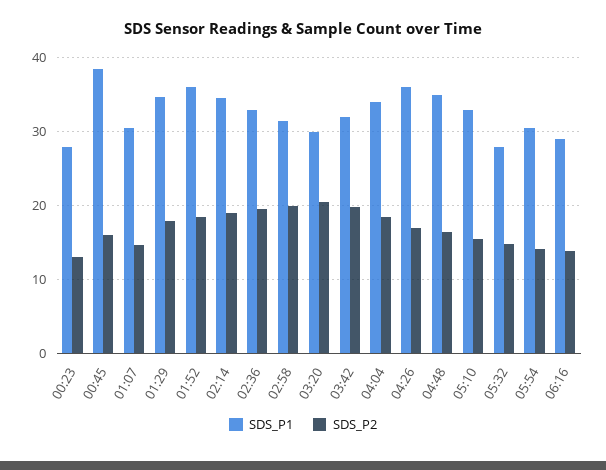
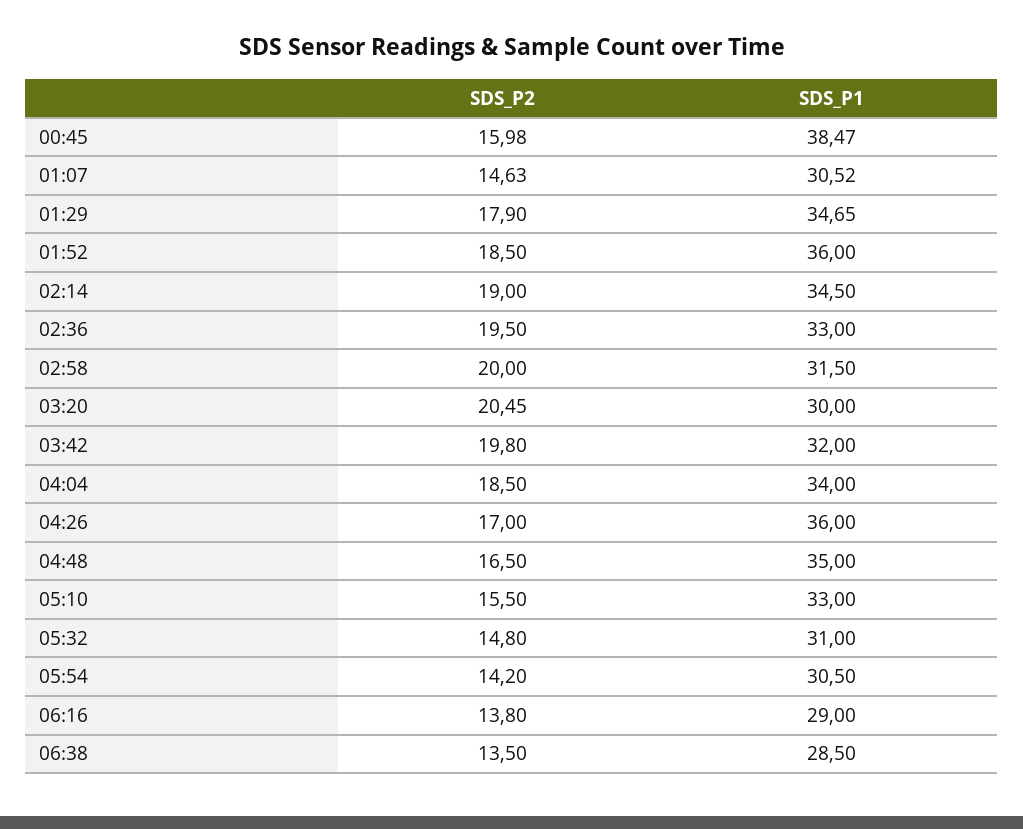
SDS_P1, 00:23: 28 -> none
SDS_P2, 00:23: 13 -> none
SDS_P1, 05:32: 28 -> 31
SDS_P2, 06:38: none -> 13.5
SDS_P1, 06:38: none -> 28.5

